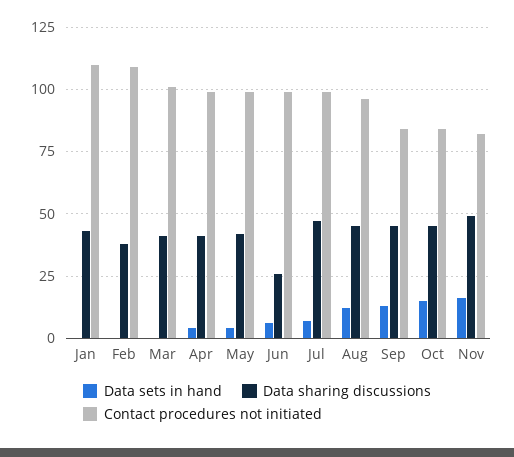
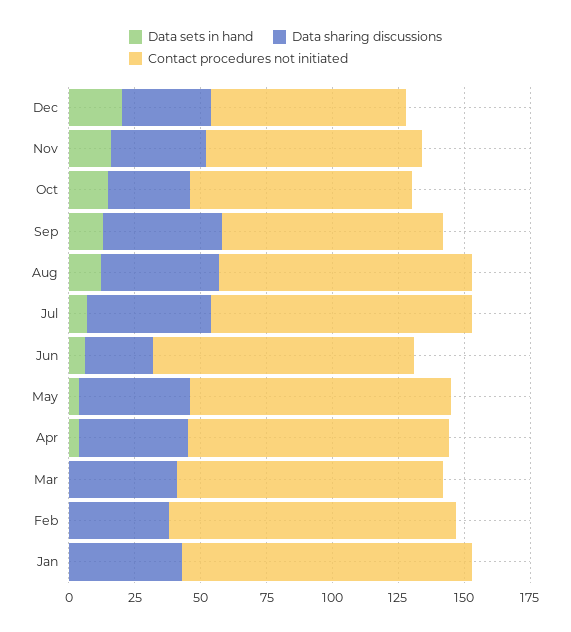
Data sharing discussions, Oct: 45 -> 30
Data sharing discussions, Nov: 50 -> 35
Data sets in hand, Dec: none -> 20
Data sharing discussions, Dec: none -> 35
Contact procedures not initiated, Dec: none -> 75

